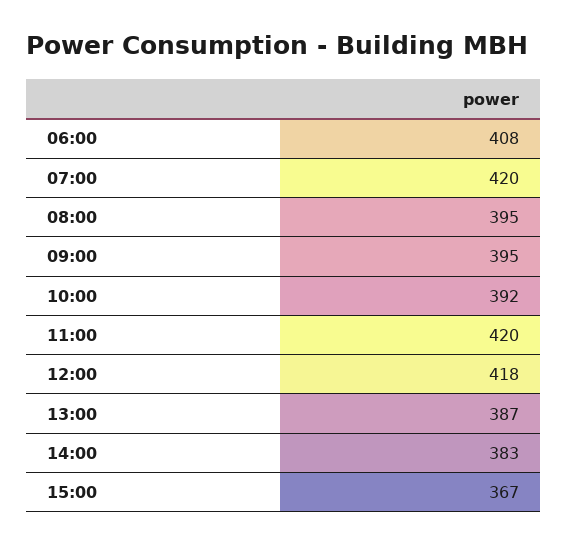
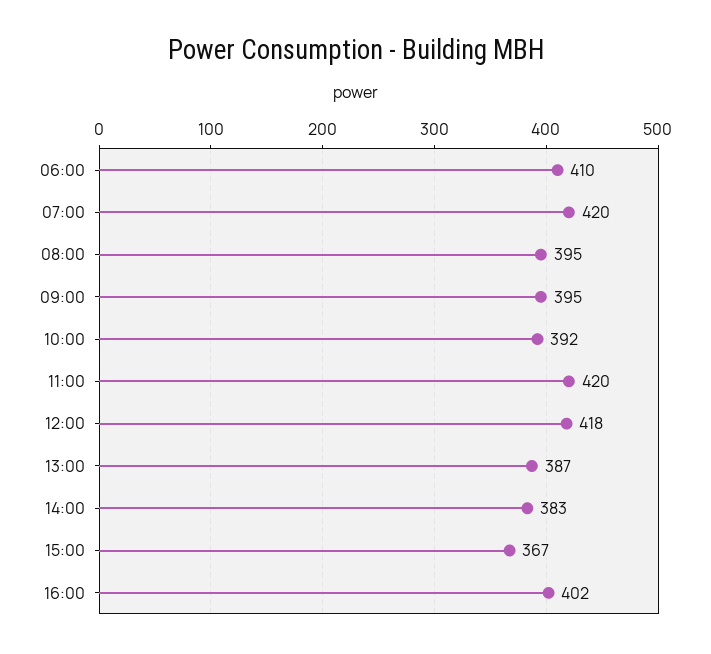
06:00: 408 -> 410
16:00: none -> 402

